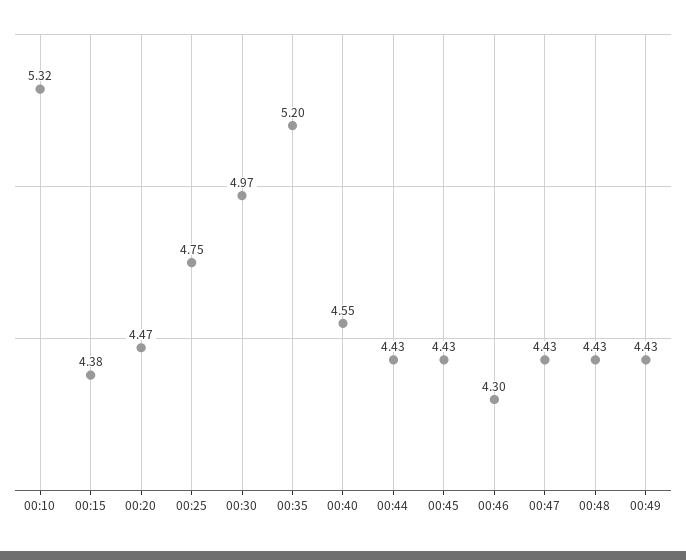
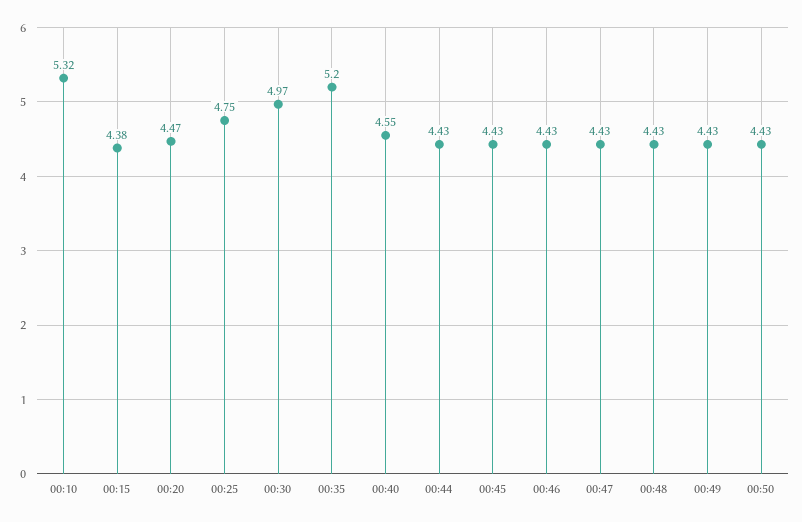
00:46: 4.3 -> 4.43
00:50: none -> 4.43

